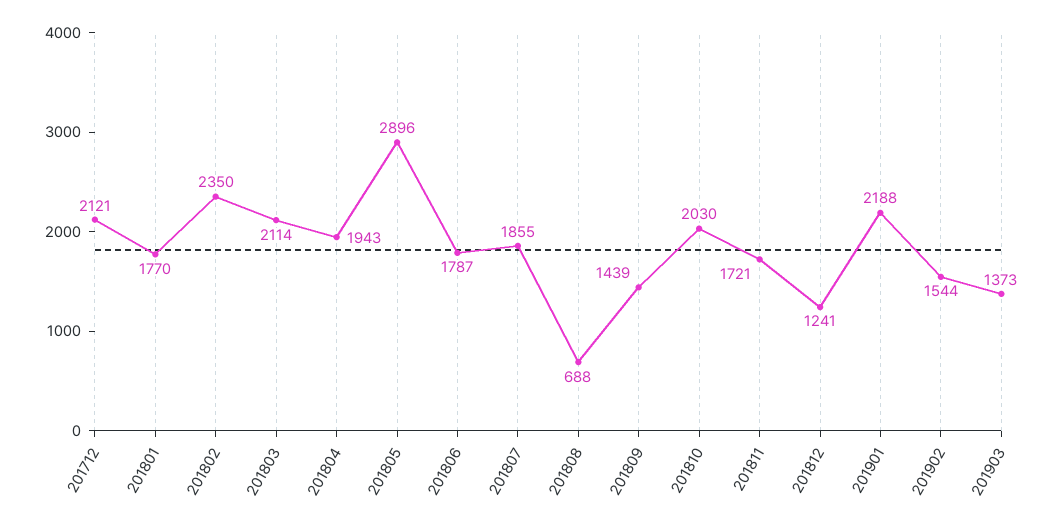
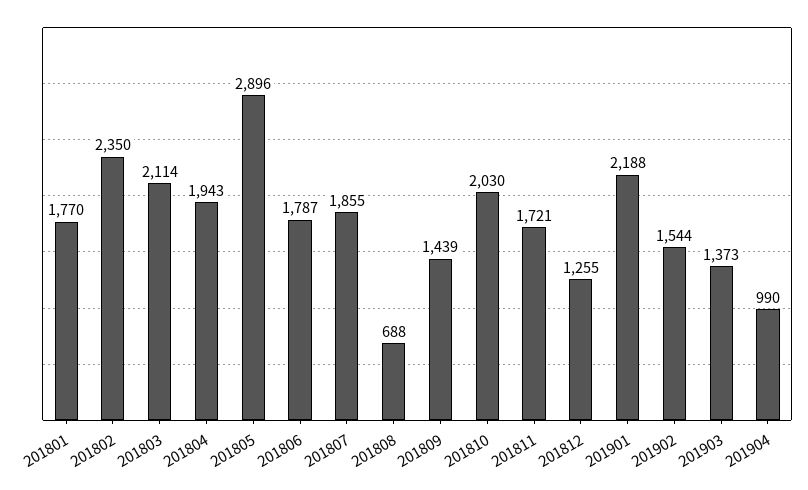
201712: 2121 -> none
201812: 1241 -> 1255
201904: none -> 990

